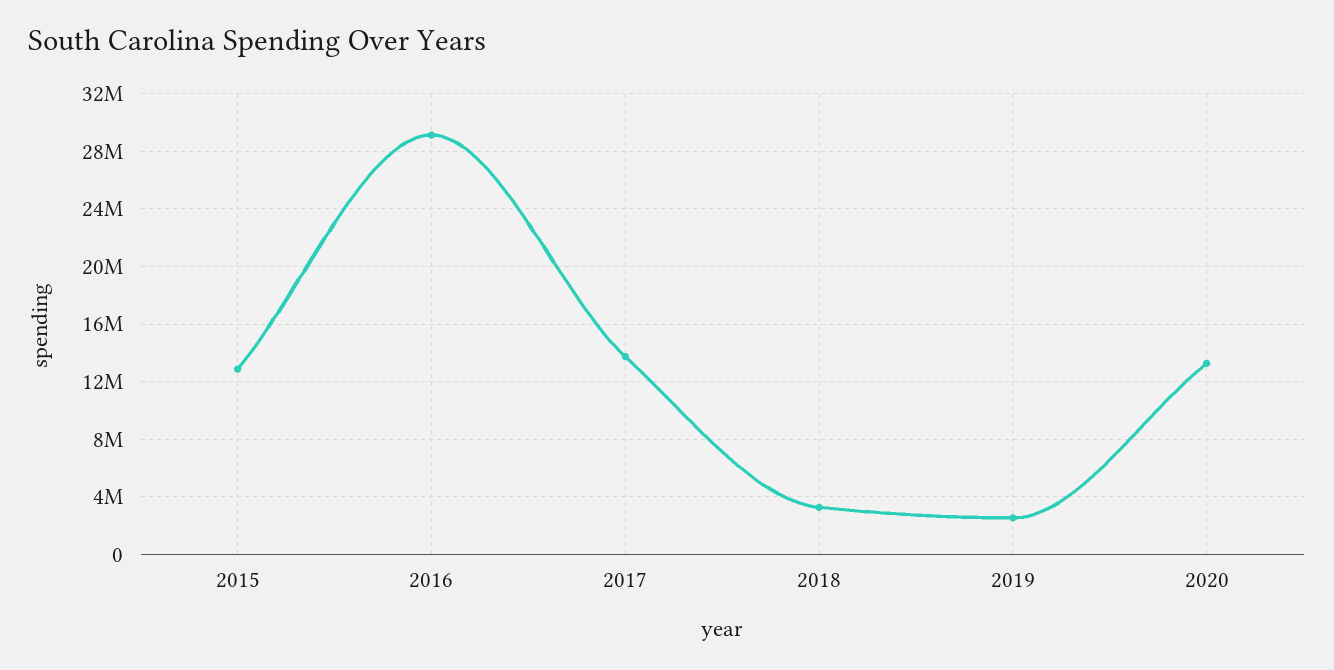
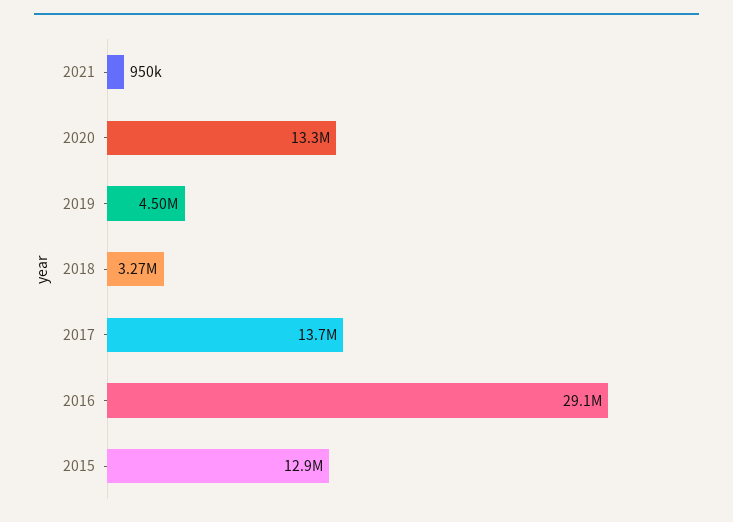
2019: 2500000 -> 4500000
2021: none -> 950000

